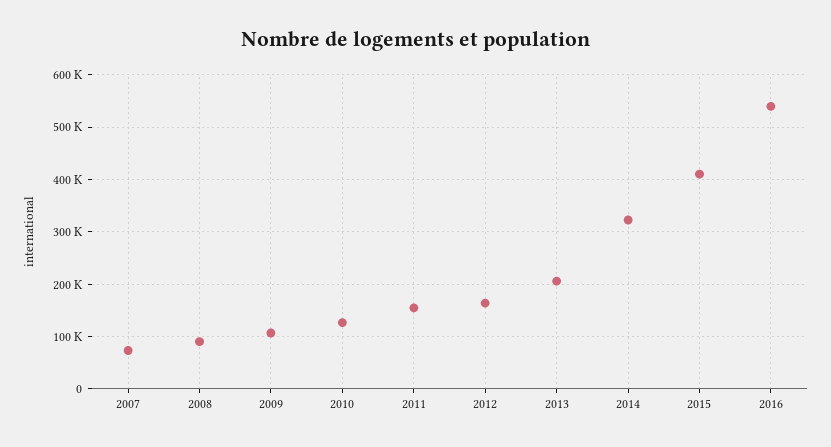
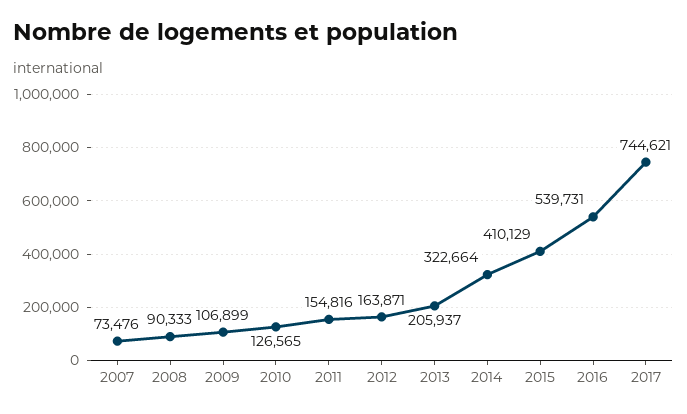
2017: none -> 744621

